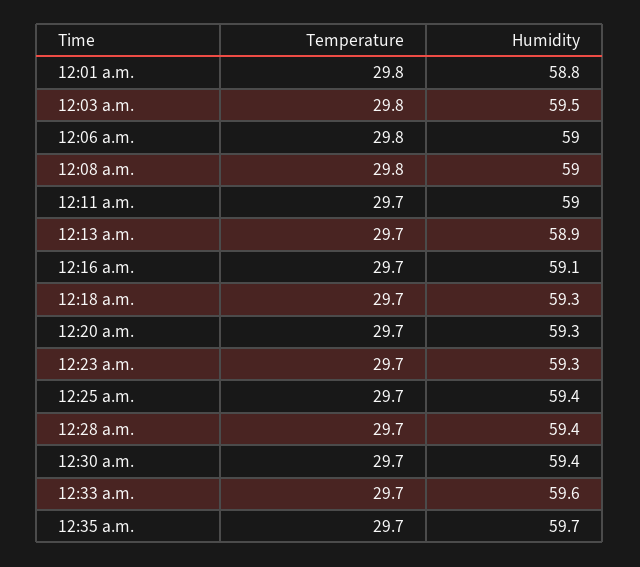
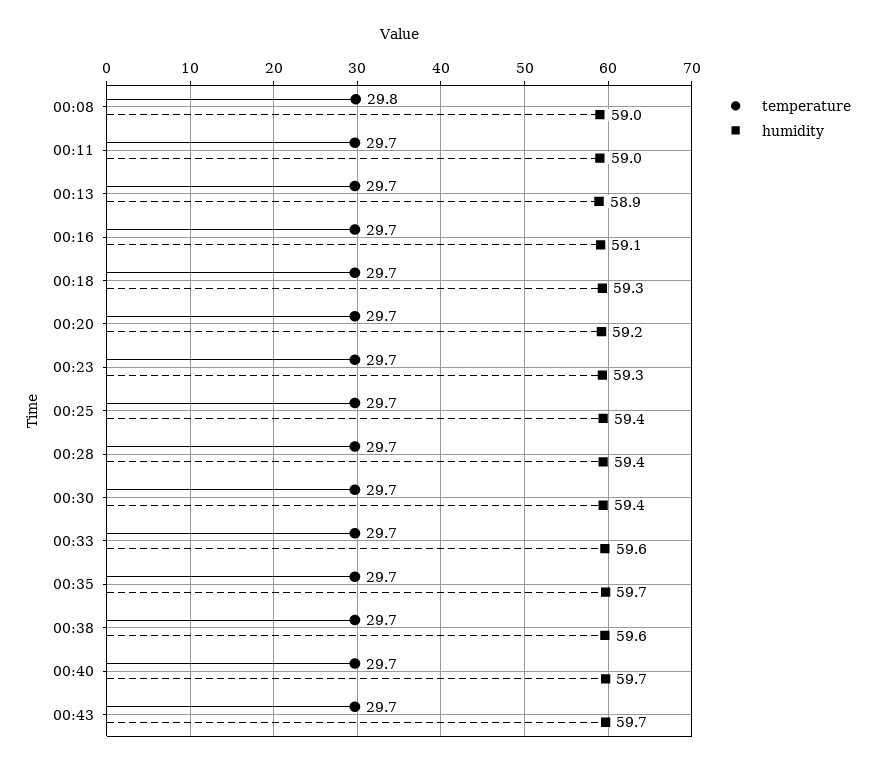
Temperature, 12:01 a.m.: 29.8 -> none
Humidity, 12:01 a.m.: 58.8 -> none
Temperature, 12:03 a.m.: 29.8 -> none
Humidity, 12:03 a.m.: 59.5 -> none
Temperature, 12:06 a.m.: 29.8 -> none
Humidity, 12:06 a.m.: 59 -> none
Humidity, 12:20 a.m.: 59.3 -> 59.2
Temperature, 00:38: none -> 29.7
Humidity, 00:38: none -> 59.6
Temperature, 00:40: none -> 29.7
Humidity, 00:40: none -> 59.7
Temperature, 00:43: none -> 29.7
Humidity, 00:43: none -> 59.7

